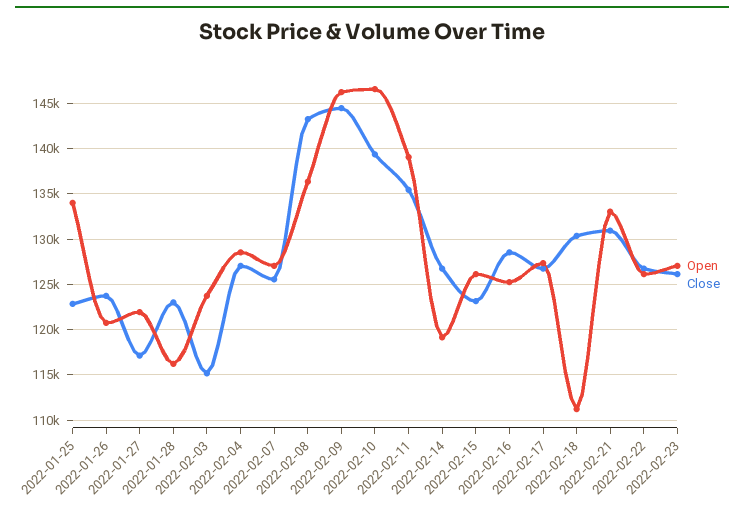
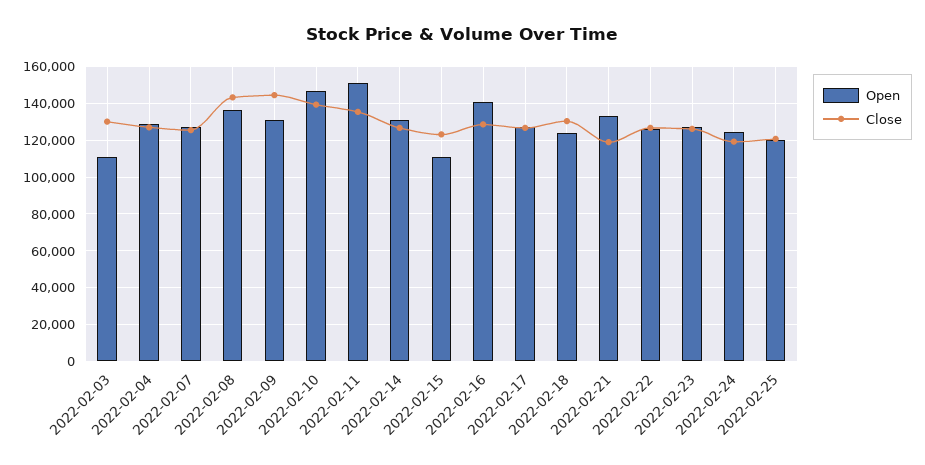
Open, 2022-01-25: 134000 -> none
Close, 2022-01-25: 123000 -> none
Open, 2022-01-26: 121000 -> none
Close, 2022-01-26: 124000 -> none
Open, 2022-01-27: 122000 -> none
Close, 2022-01-27: 117000 -> none
Open, 2022-01-28: 116000 -> none
Close, 2022-01-28: 123000 -> none
Open, 2022-02-03: 124000 -> 110000
Close, 2022-02-03: 115000 -> 130000
Open, 2022-02-09: 146000 -> 130000
Open, 2022-02-11: 139000 -> 150000
Open, 2022-02-14: 119000 -> 130000
Open, 2022-02-15: 126000 -> 110000
Open, 2022-02-16: 125000 -> 140000
Open, 2022-02-18: 111000 -> 125000
Close, 2022-02-21: 131000 -> 120000
Open, 2022-02-24: none -> 125000
Close, 2022-02-24: none -> 120000
Open, 2022-02-25: none -> 120000
Close, 2022-02-25: none -> 120000

